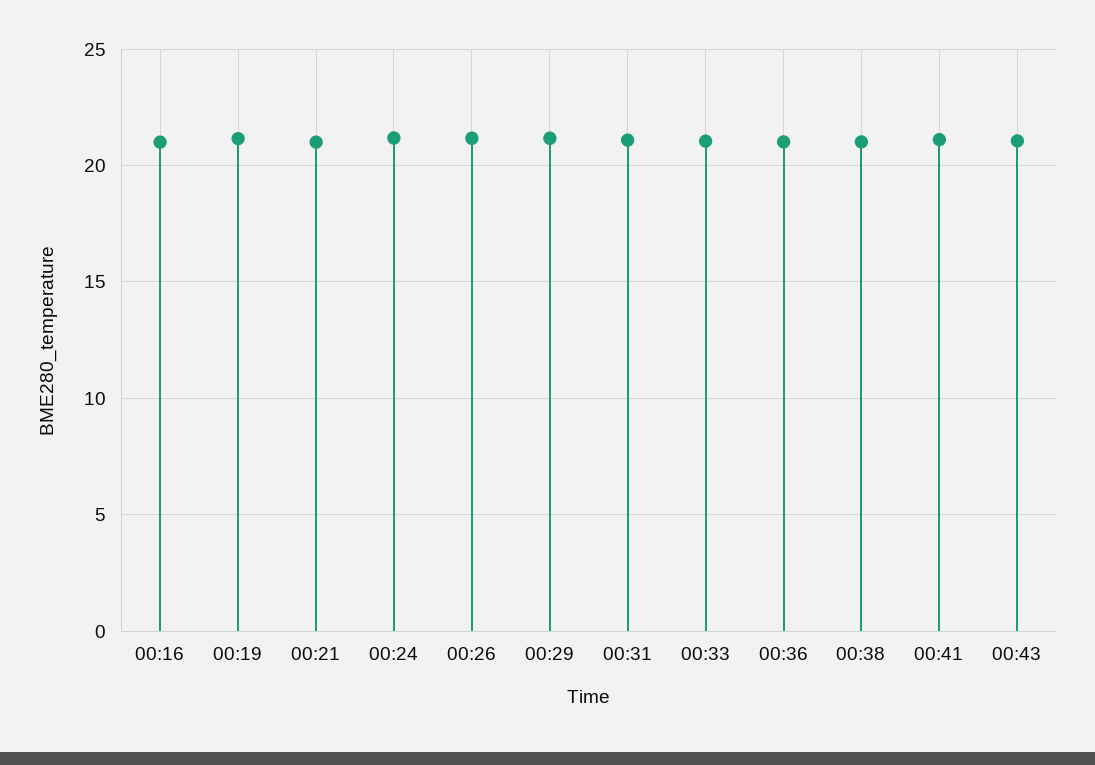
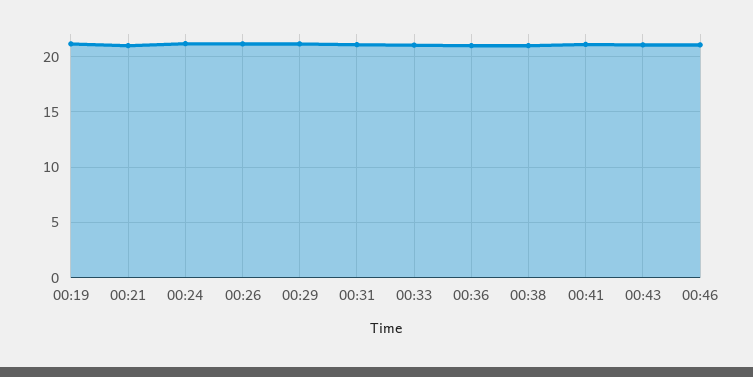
00:16: 21 -> none
00:46: none -> 21

